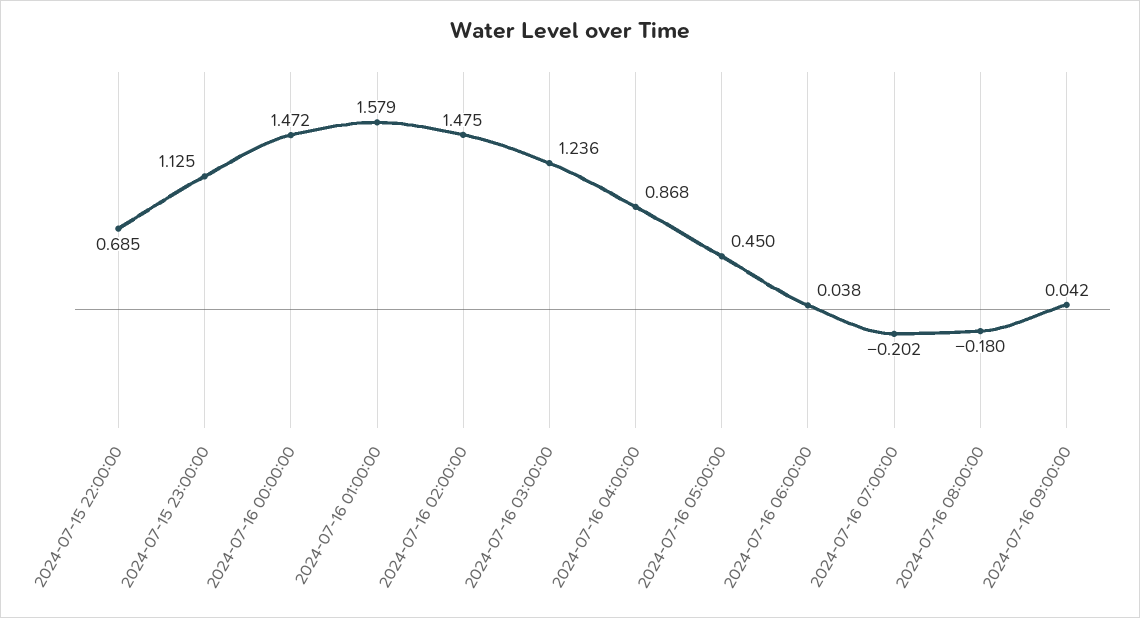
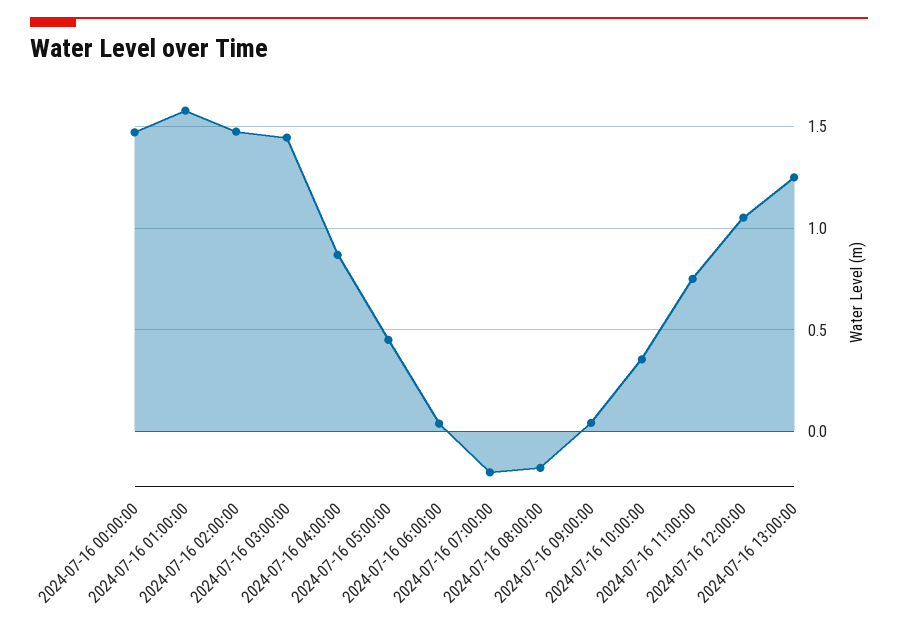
2024-07-15 22:00:00: 0.685 -> none
2024-07-15 23:00:00: 1.125 -> none
2024-07-16 03:00:00: 1.236 -> 1.45
2024-07-16 10:00:00: none -> 0.35
2024-07-16 11:00:00: none -> 0.75
2024-07-16 12:00:00: none -> 1.05
2024-07-16 13:00:00: none -> 1.25

